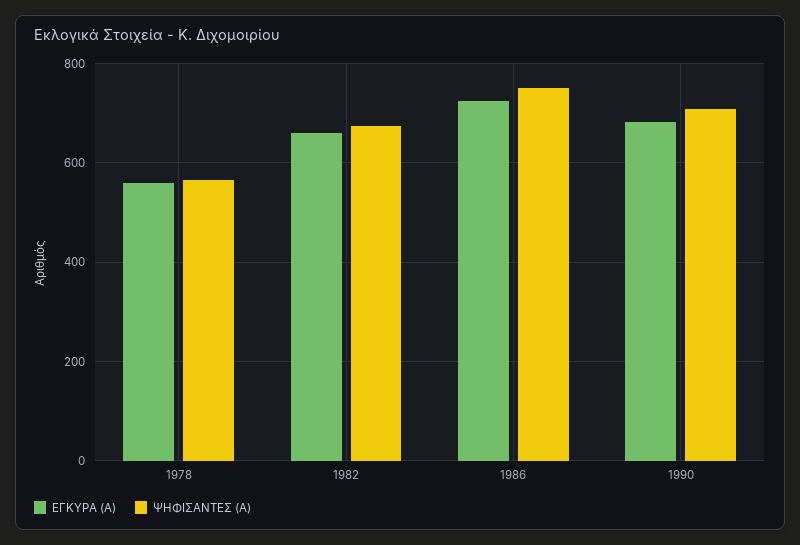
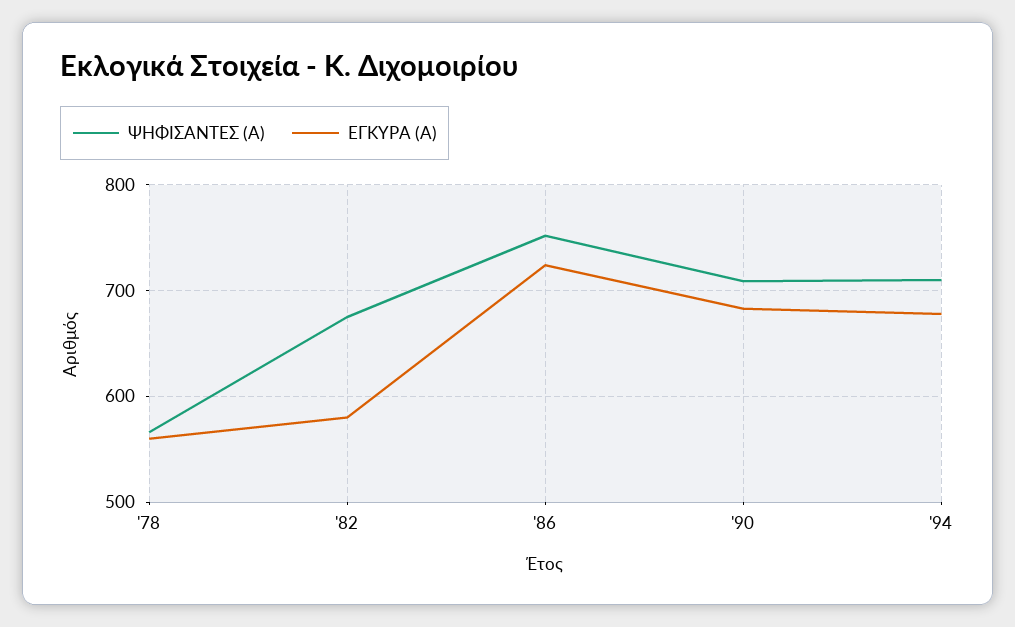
ΕΓΚΥΡΑ (Α), 1982: 660 -> 580
ΨΗΦΙΣΑΝΤΕΣ (Α), '94: none -> 710
ΕΓΚΥΡΑ (Α), '94: none -> 680

